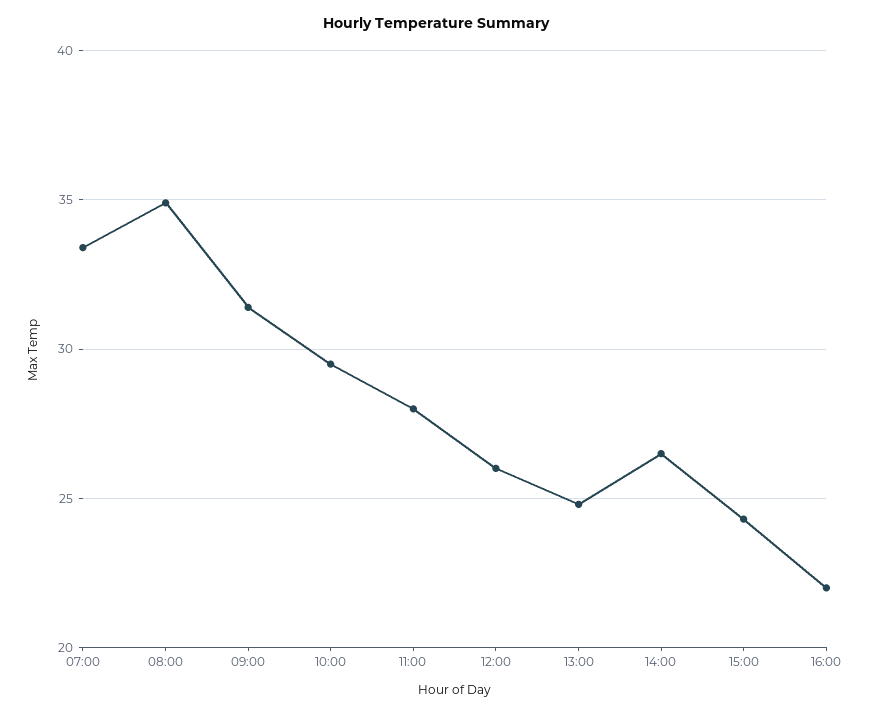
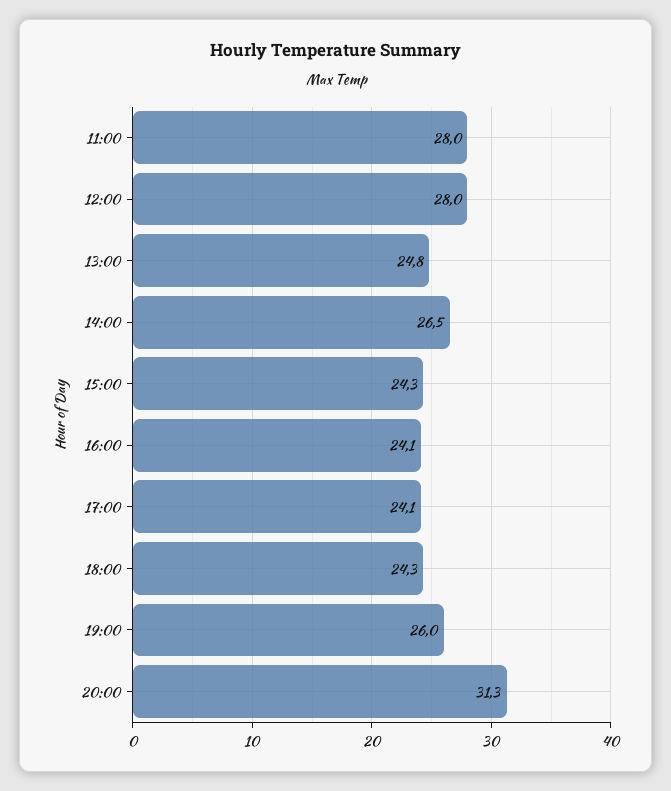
07:00: 33.5 -> none
08:00: 35 -> none
09:00: 31.5 -> none
10:00: 29.5 -> none
12:00: 26 -> 28
16:00: 22 -> 24.1
17:00: none -> 24.1
18:00: none -> 24.3
19:00: none -> 26
20:00: none -> 31.3

